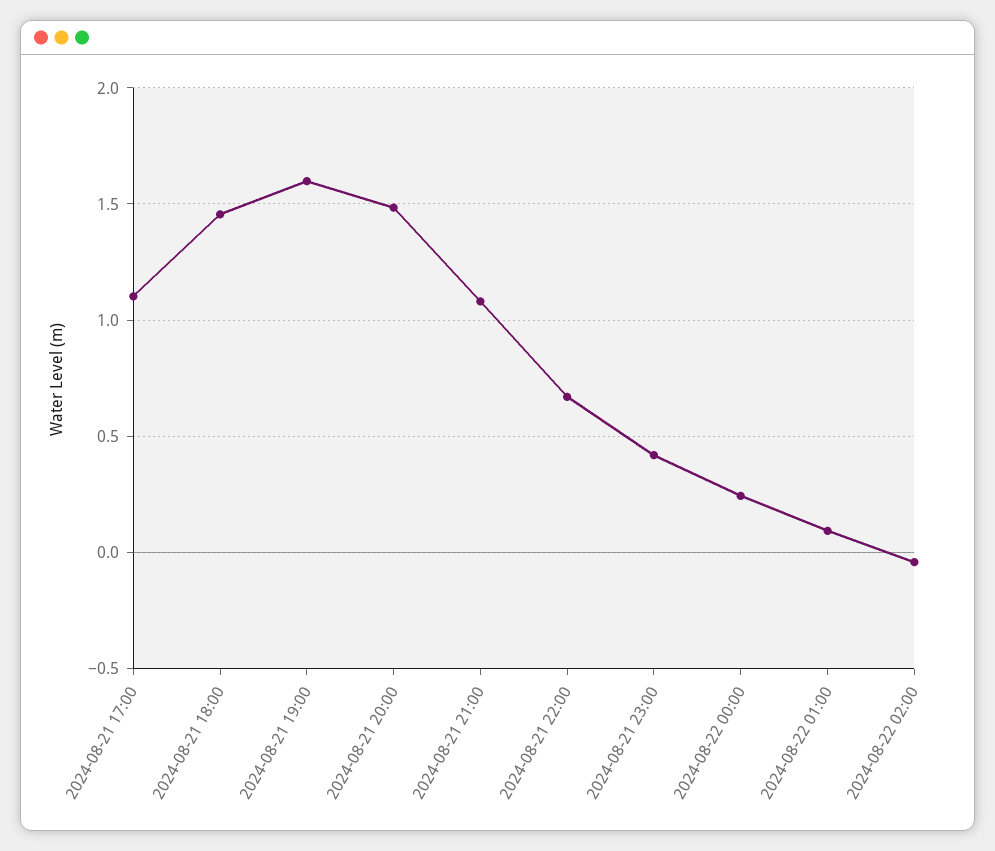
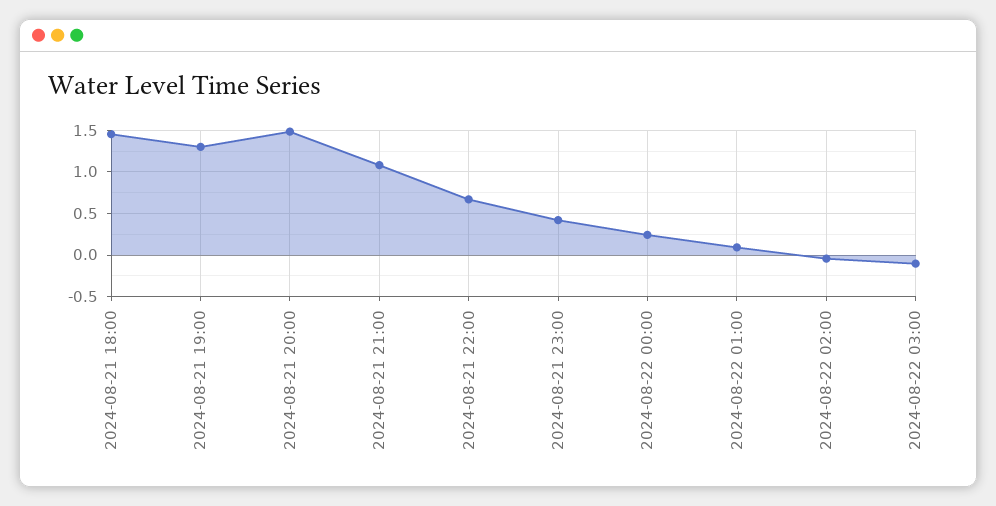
2024-08-21 17:00: 1.1 -> none
2024-08-21 19:00: 1.6 -> 1.3
2024-08-22 03:00: none -> -0.1

